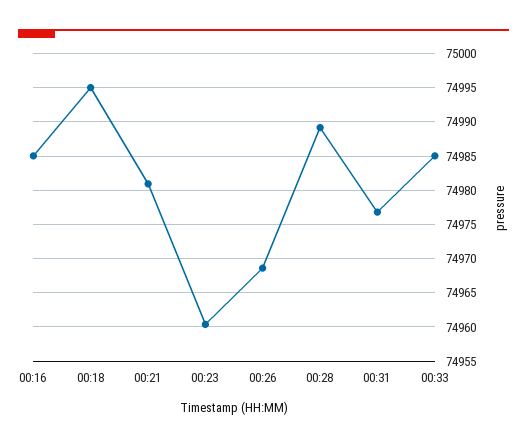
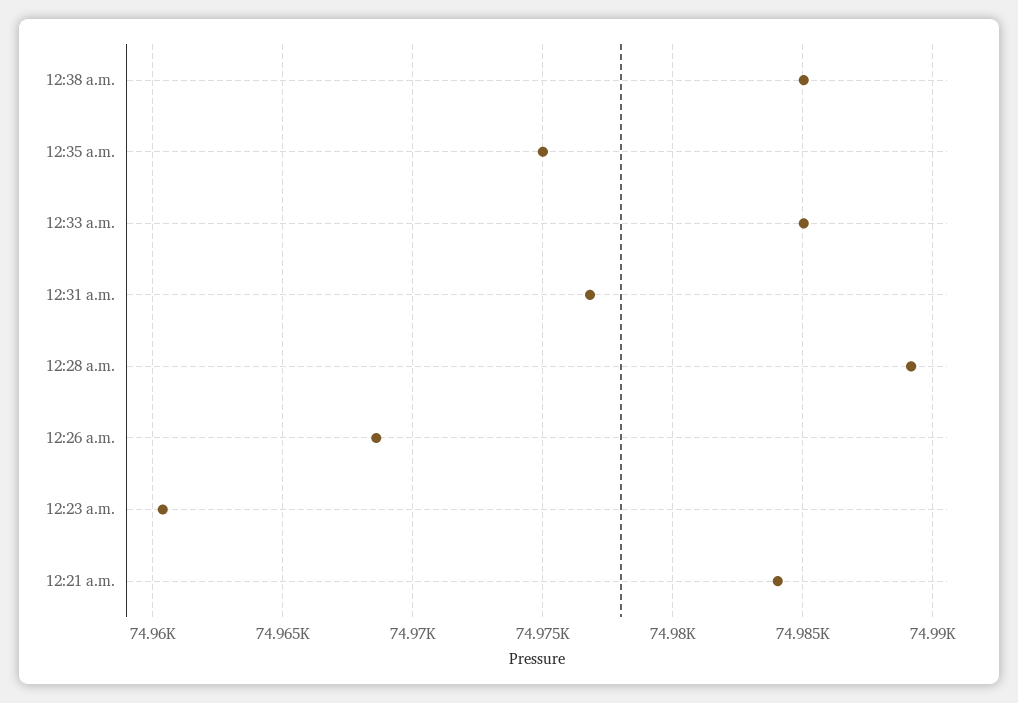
00:16: 74985 -> none
00:18: 74995 -> none
00:21: 74981 -> 74984
12:38 a.m.: none -> 74985
12:35 a.m.: none -> 74975

